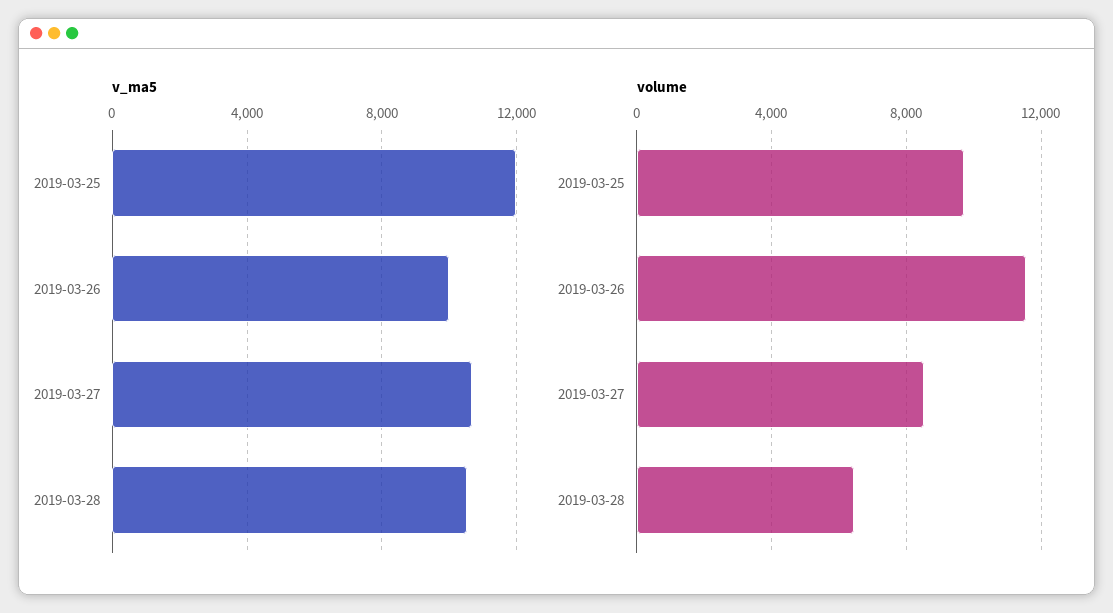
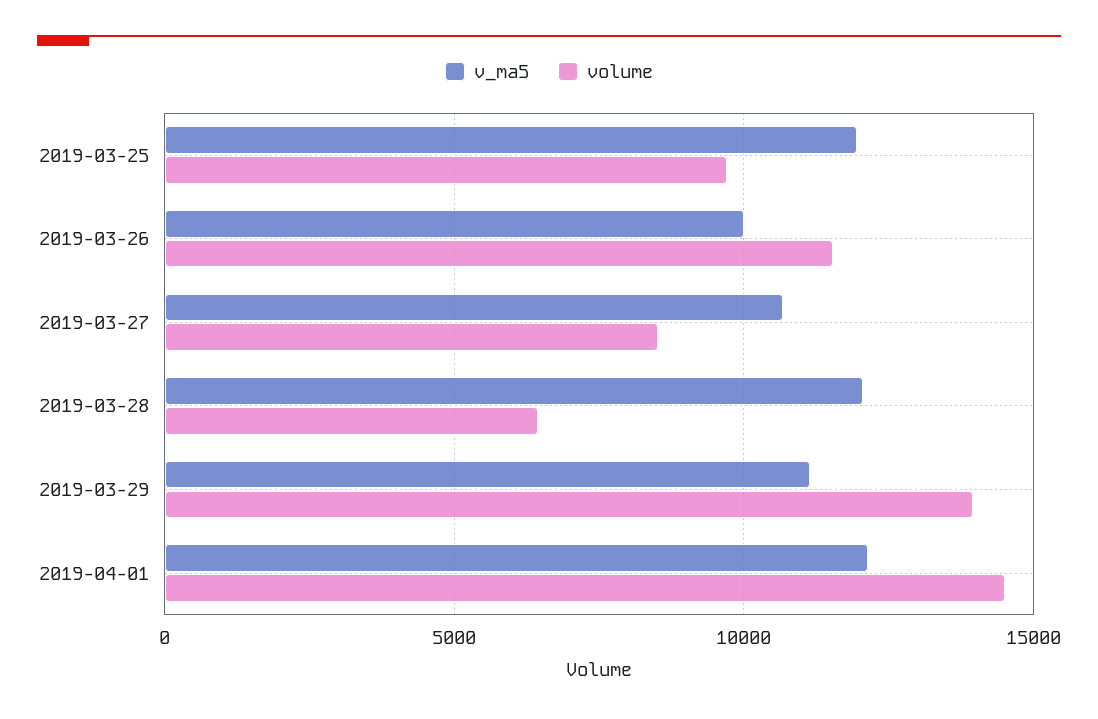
v_ma5, 2019-03-28: 10500 -> 12000
v_ma5, 2019-03-29: none -> 11000
volume, 2019-03-29: none -> 14000
v_ma5, 2019-04-01: none -> 12000
volume, 2019-04-01: none -> 14500

